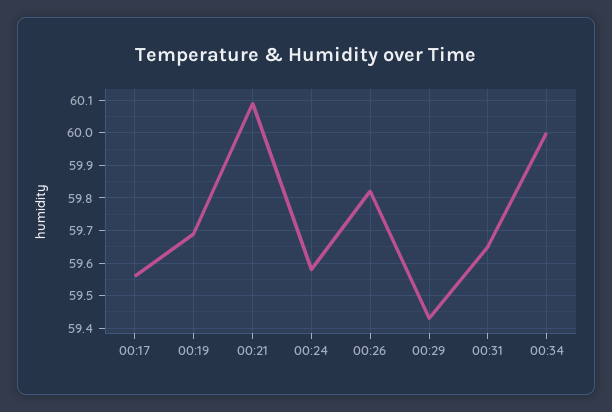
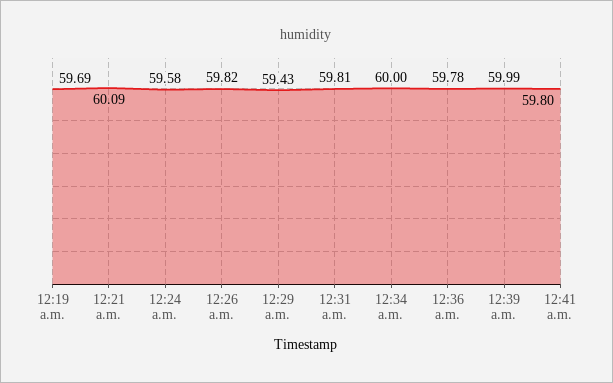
00:17: 59.55 -> none
00:31: 59.65 -> 59.81
12:36 a.m.: none -> 59.78
12:39 a.m.: none -> 59.99
12:41 a.m.: none -> 59.8

